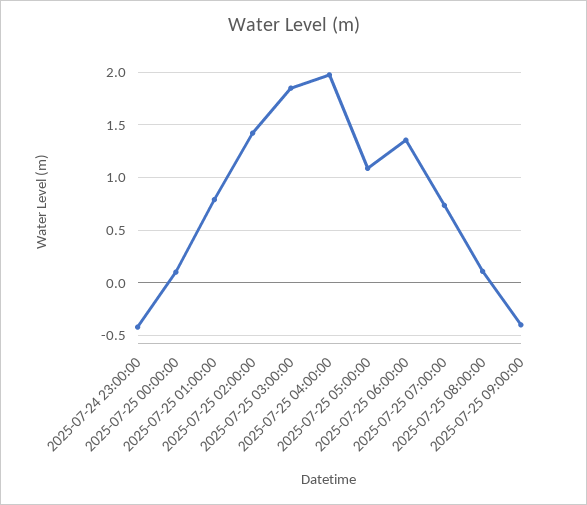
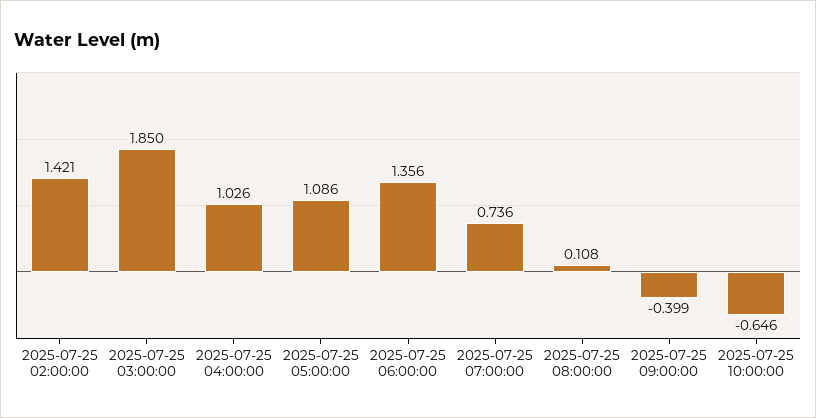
2025-07-24 23:00:00: -0.4 -> none
2025-07-25 00:00:00: 0.1 -> none
2025-07-25 01:00:00: 0.8 -> none
2025-07-25 04:00:00: 2 -> 1.026
2025-07-25 10:00:00: none -> -0.646

